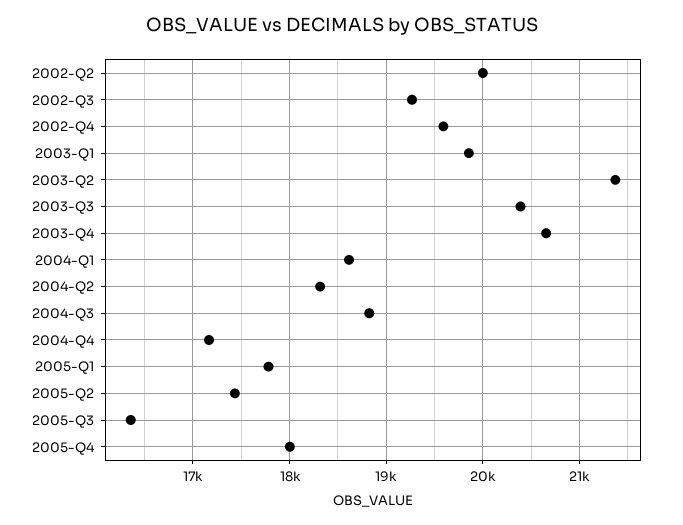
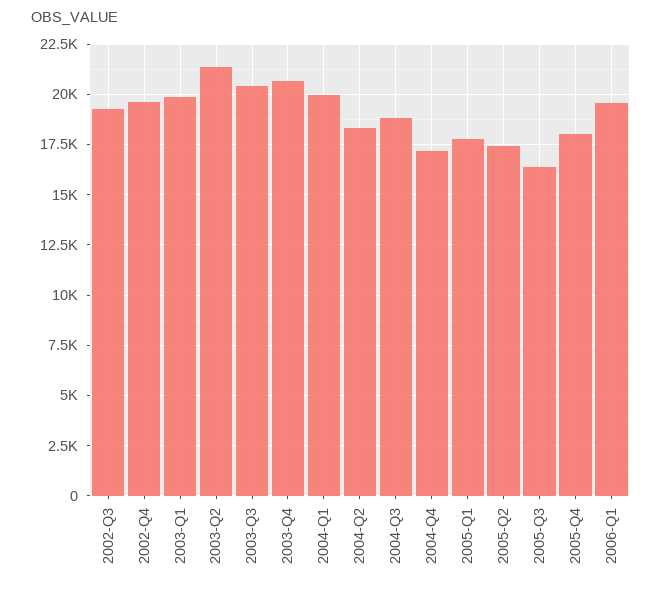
2002-Q2: 20000 -> none
2004-Q1: 18600 -> 20000
2006-Q1: none -> 19500

